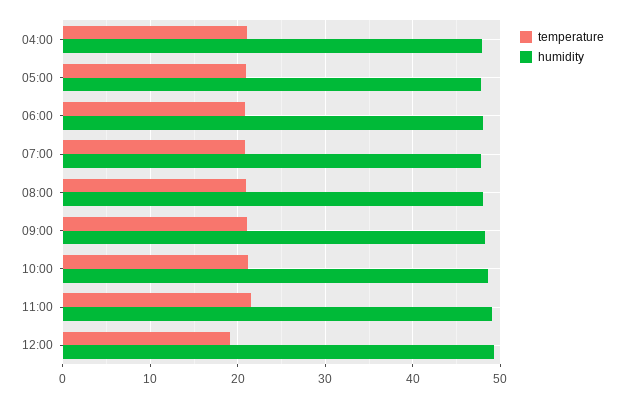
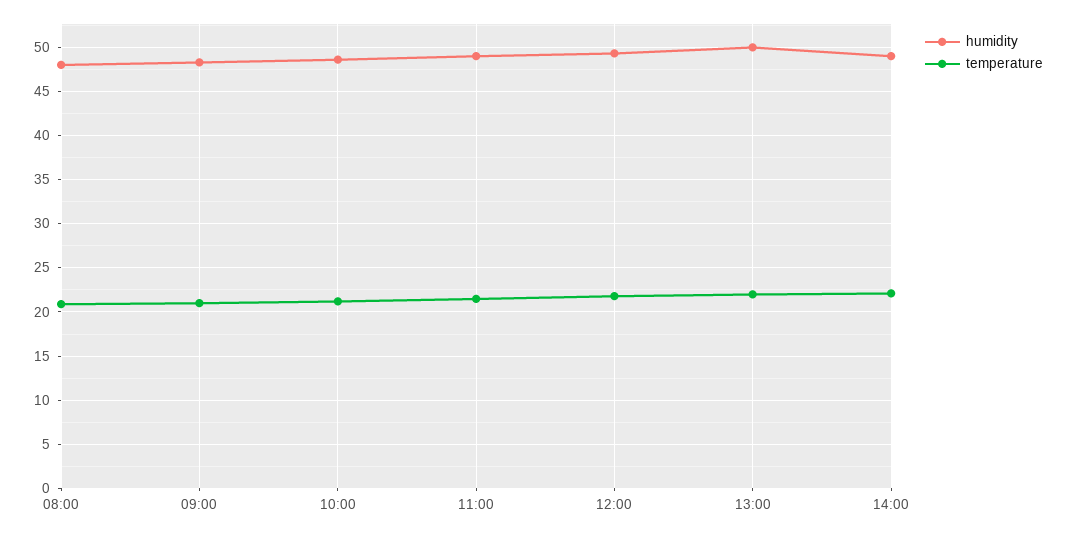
temperature, 04:00: 21 -> none
humidity, 04:00: 48 -> none
temperature, 05:00: 21 -> none
humidity, 05:00: 48 -> none
temperature, 06:00: 21 -> none
humidity, 06:00: 48 -> none
temperature, 07:00: 21 -> none
humidity, 07:00: 48 -> none
temperature, 12:00: 19 -> 22
humidity, 13:00: none -> 50
temperature, 13:00: none -> 22
humidity, 14:00: none -> 49
temperature, 14:00: none -> 22

